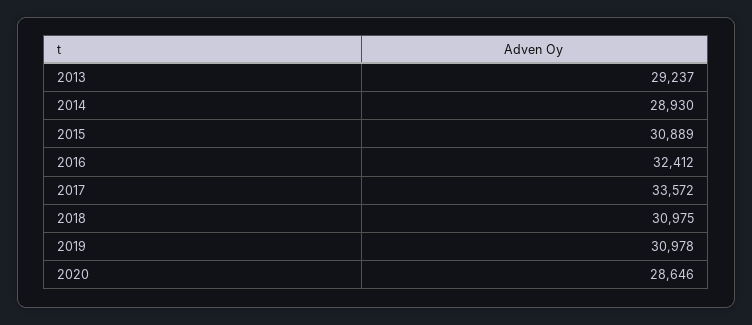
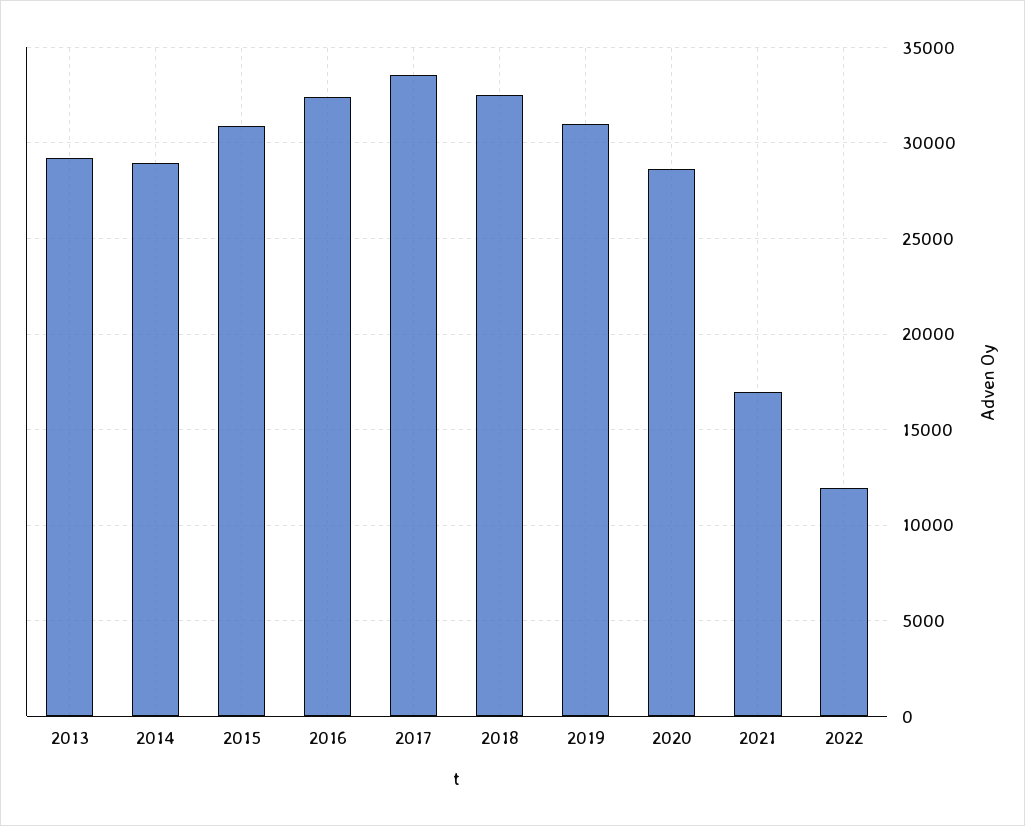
2018: 30975 -> 32500
2021: none -> 17000
2022: none -> 12000

